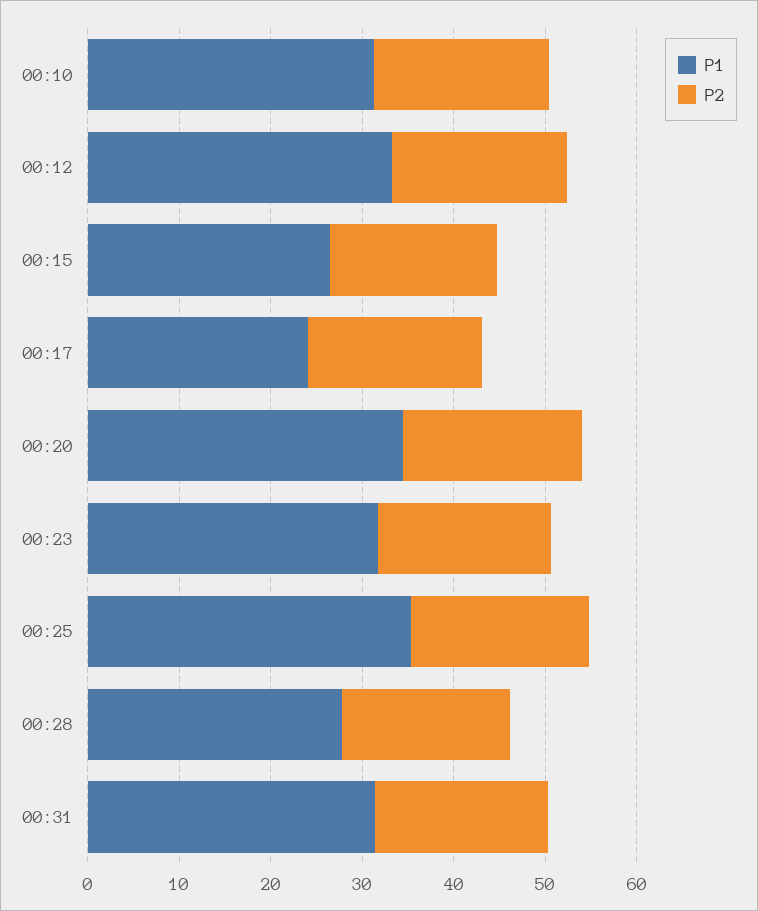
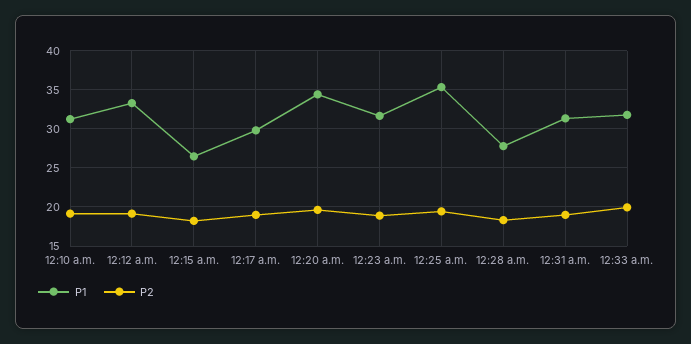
P1, 00:17: 24 -> 30
P1, 12:33 a.m.: none -> 32
P2, 12:33 a.m.: none -> 20

